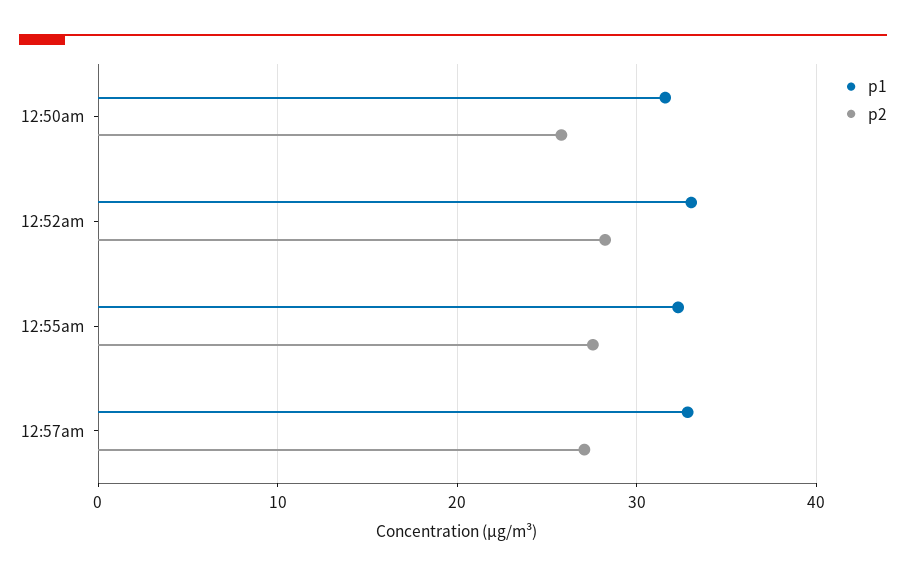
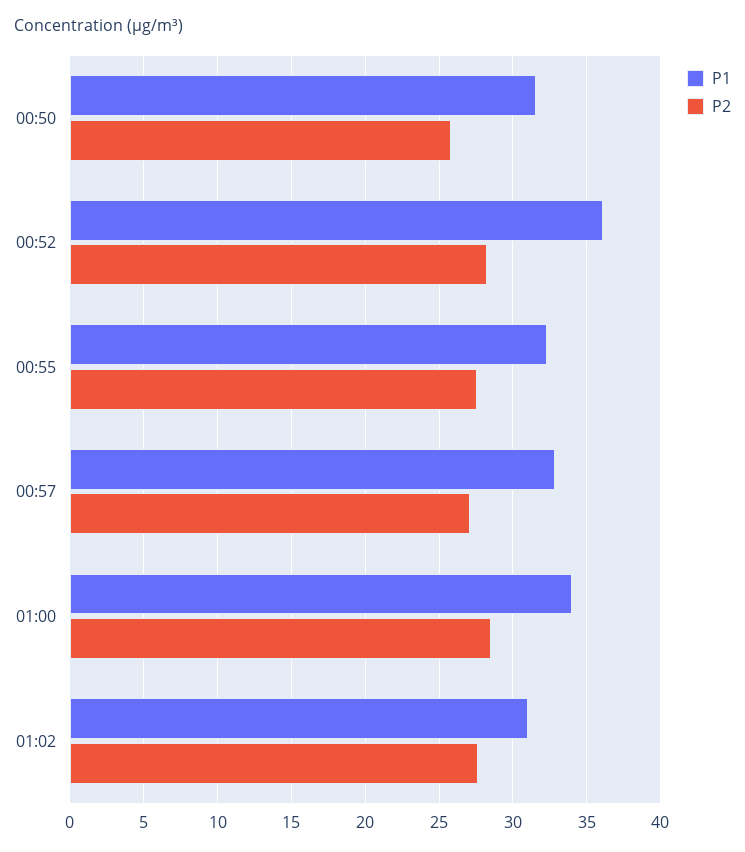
p1, 12:52am: 33 -> 36
p1, 01:00: none -> 34
p2, 01:00: none -> 28.5
p1, 01:02: none -> 31
p2, 01:02: none -> 27.5

